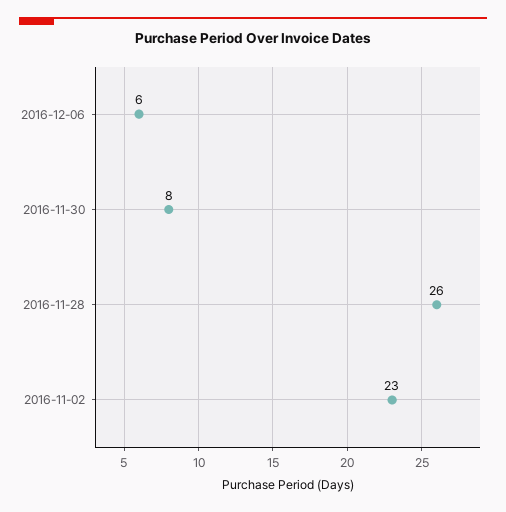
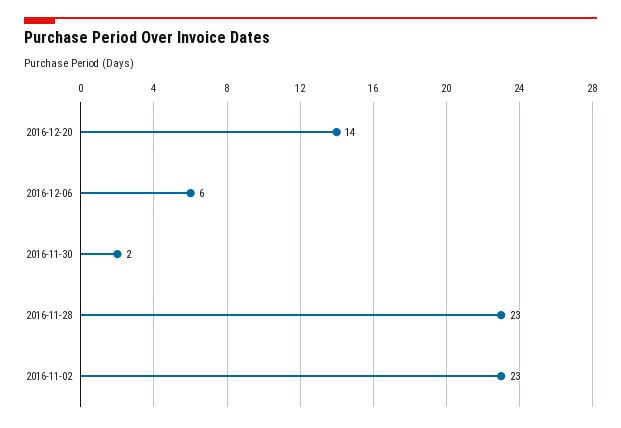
2016-11-30: 8 -> 2
2016-11-28: 26 -> 23
2016-12-20: none -> 14

